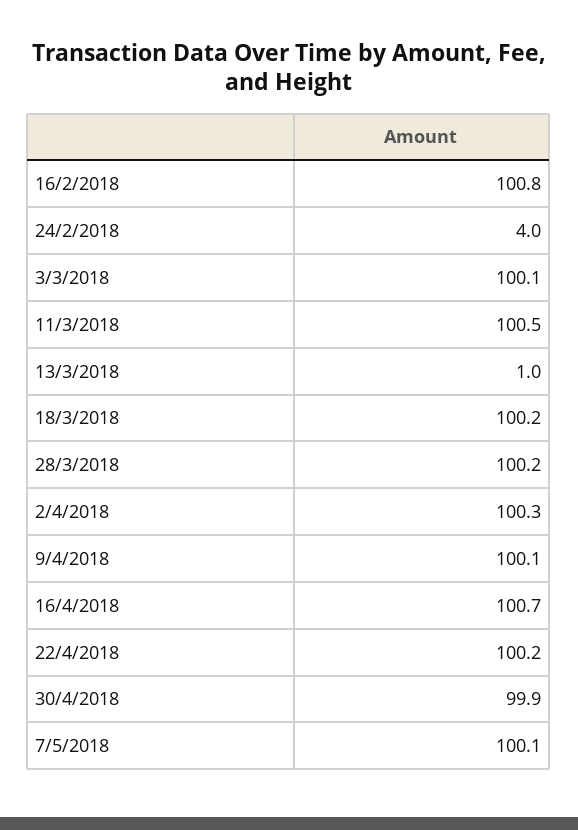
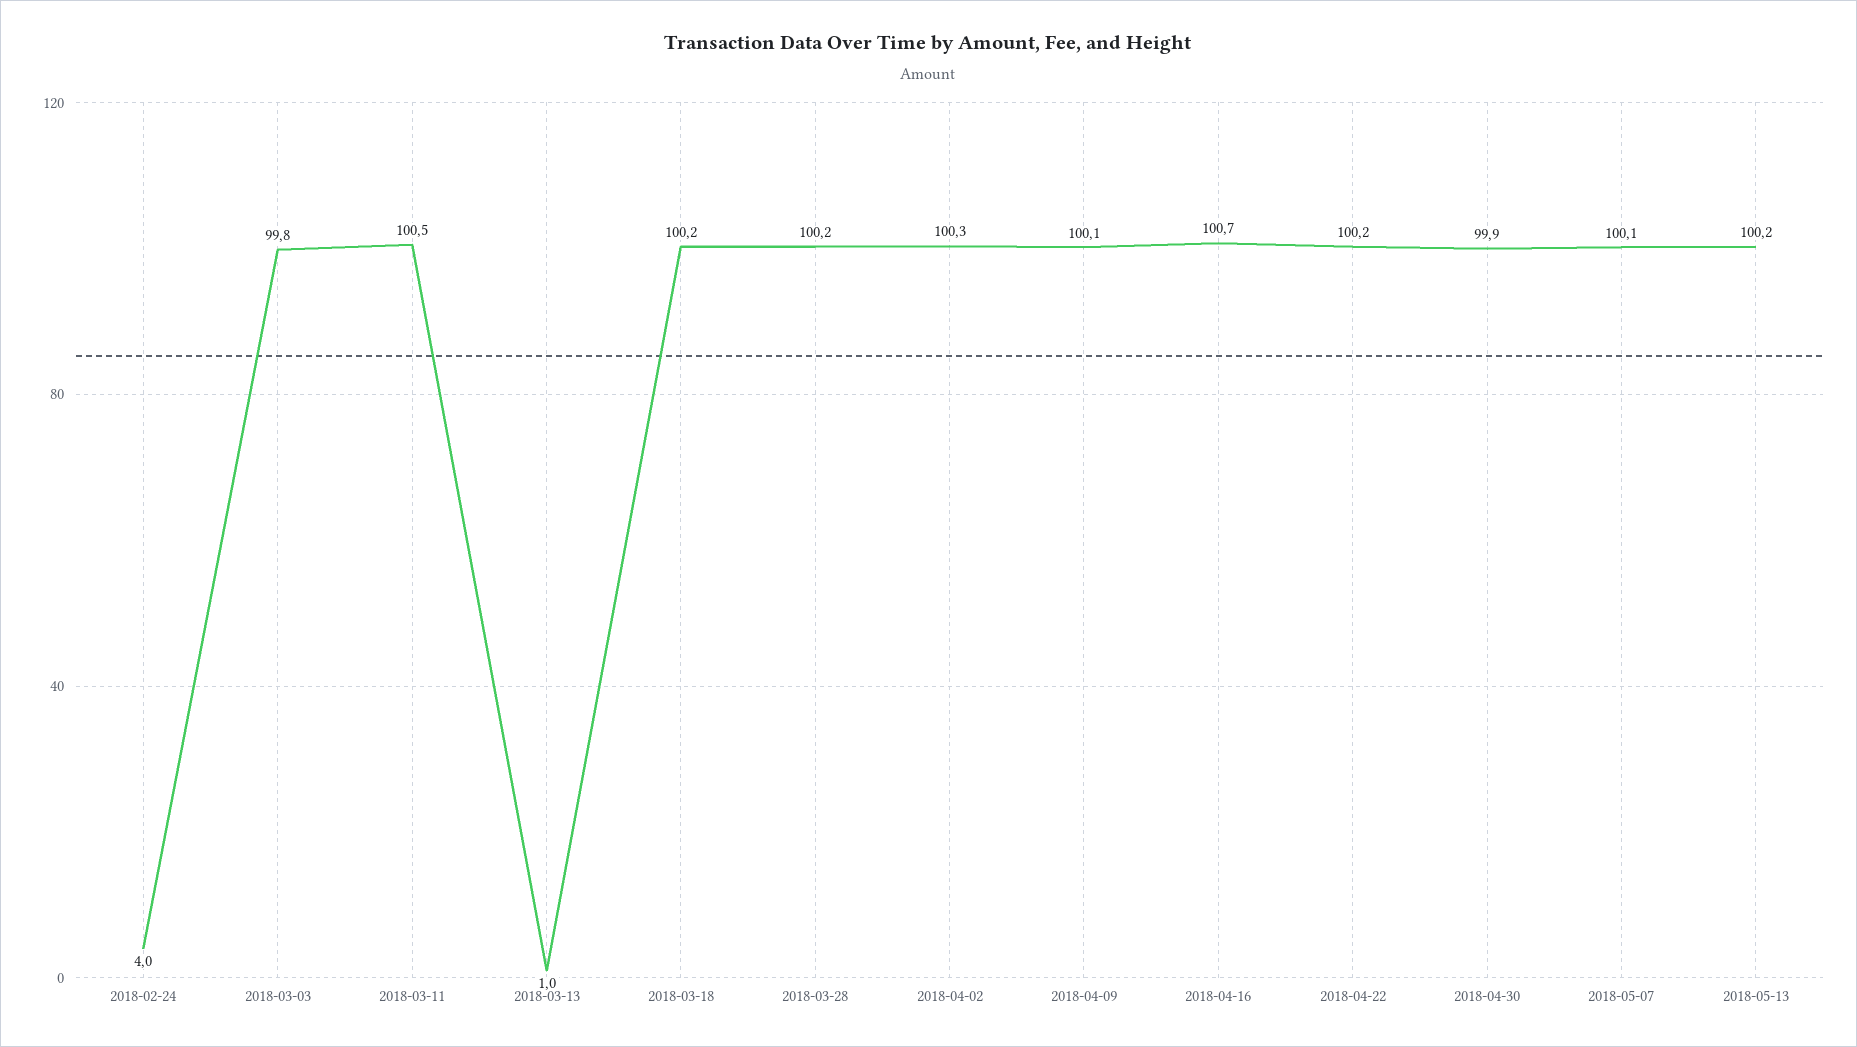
16/2/2018: 100.8 -> none
3/3/2018: 100.1 -> 99.8
2018-05-13: none -> 100.2

